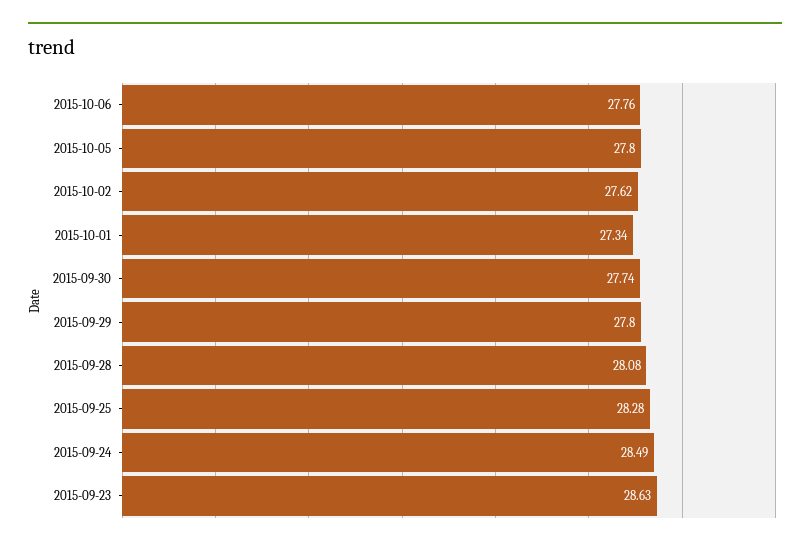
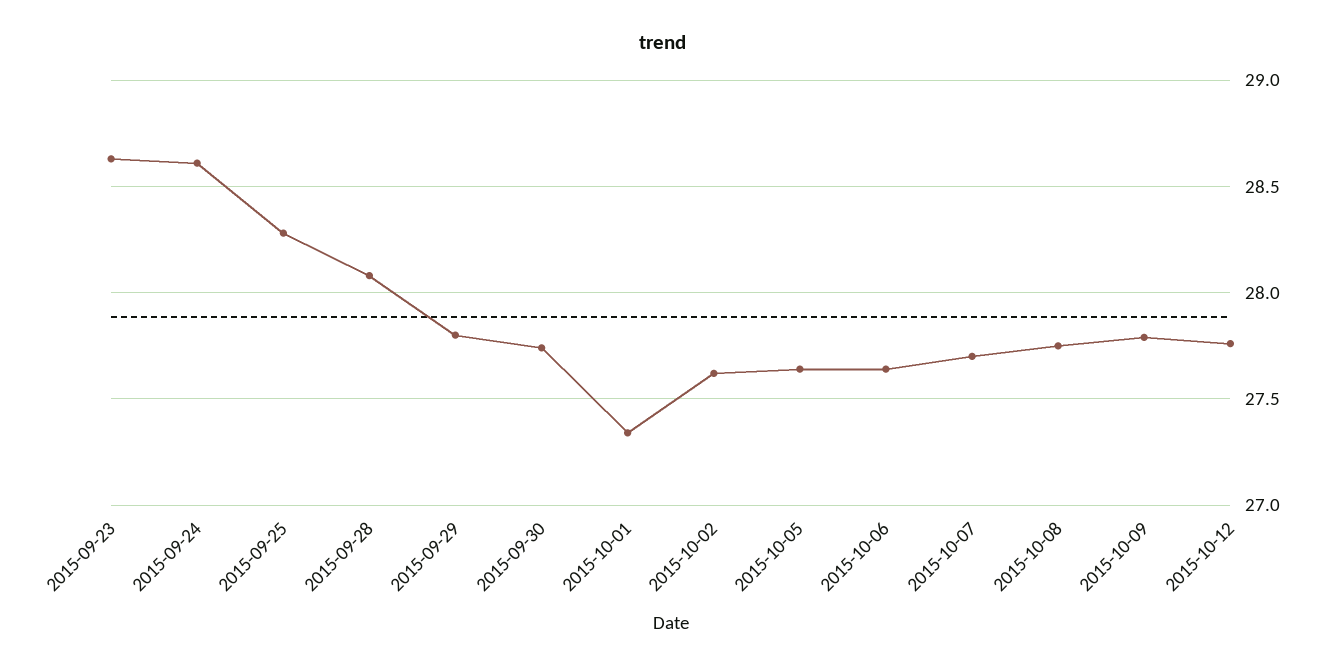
2015-10-06: 27.76 -> 27.65
2015-10-05: 27.8 -> 27.65
2015-09-24: 28.49 -> 28.6
2015-10-07: none -> 27.7
2015-10-08: none -> 27.75
2015-10-09: none -> 27.8
2015-10-12: none -> 27.75

